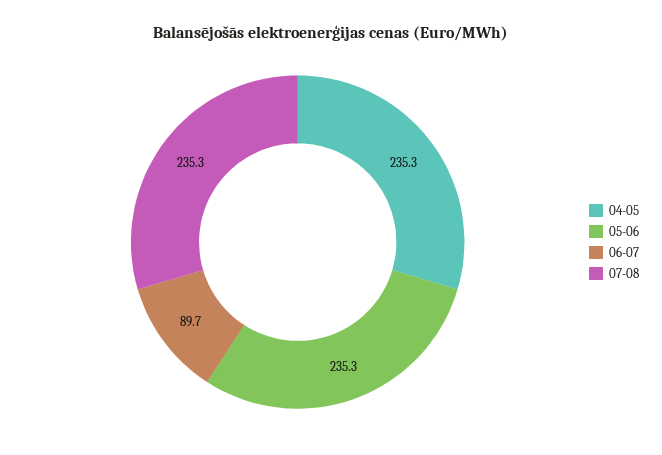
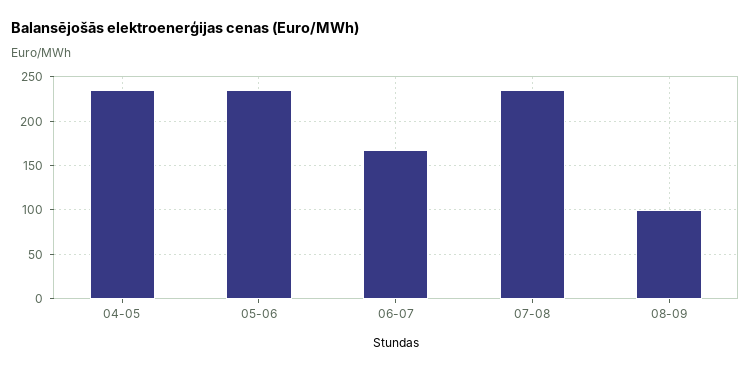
06-07: 89.7 -> 170
08-09: none -> 100

